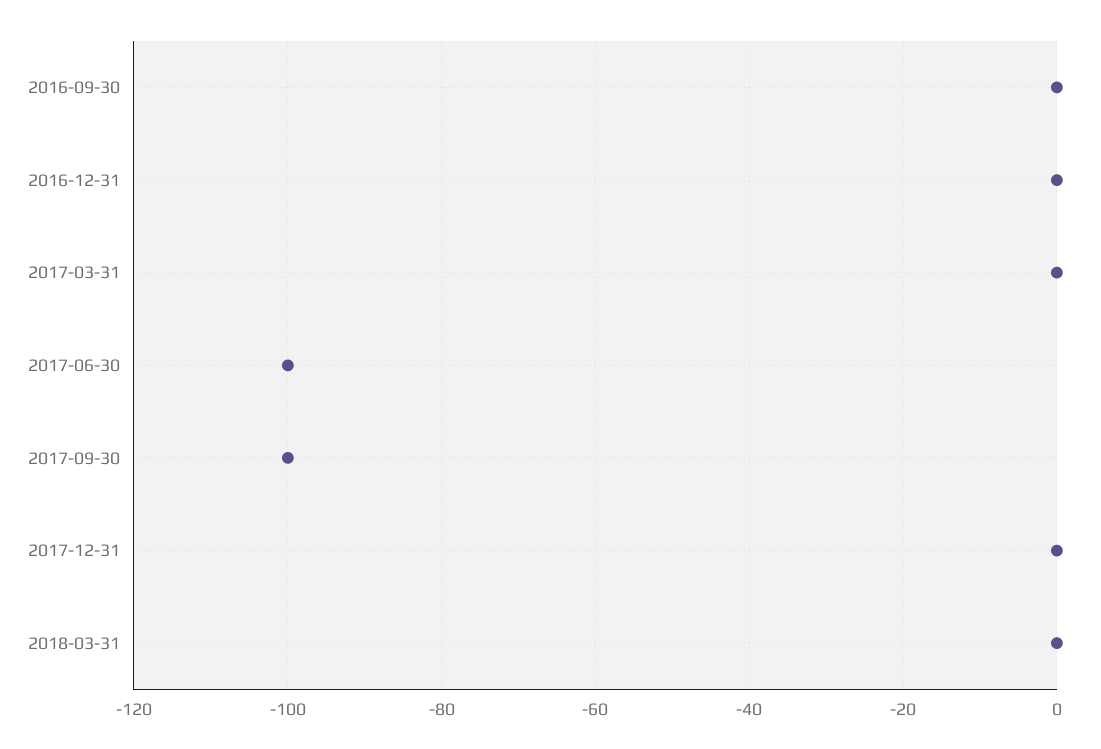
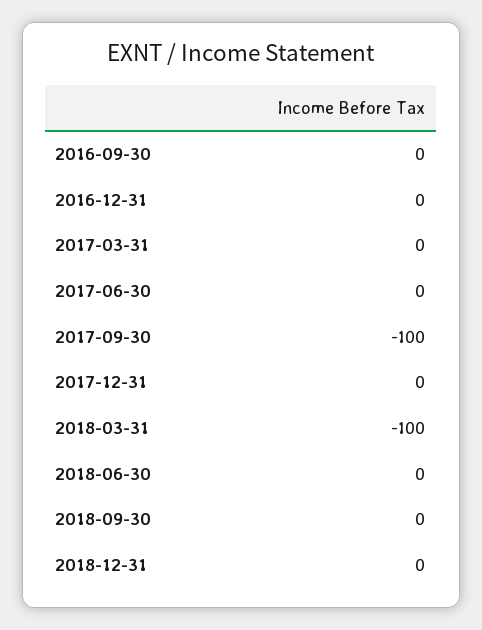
2017-06-30: -100 -> 0
2018-03-31: 0 -> -100
2018-06-30: none -> 0
2018-09-30: none -> 0
2018-12-31: none -> 0

